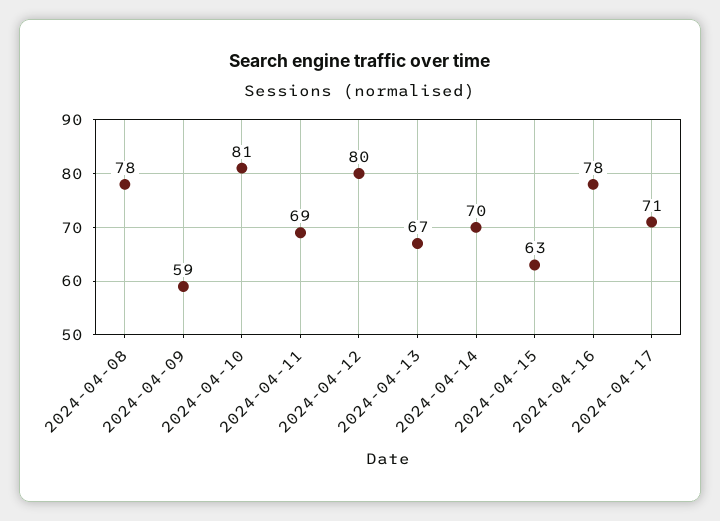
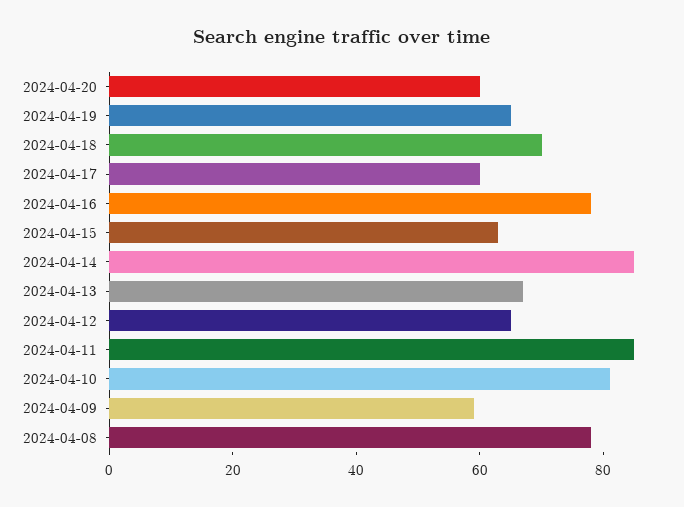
2024-04-11: 69 -> 85
2024-04-12: 80 -> 65
2024-04-14: 70 -> 85
2024-04-17: 71 -> 60
2024-04-20: none -> 60
2024-04-19: none -> 65
2024-04-18: none -> 70

